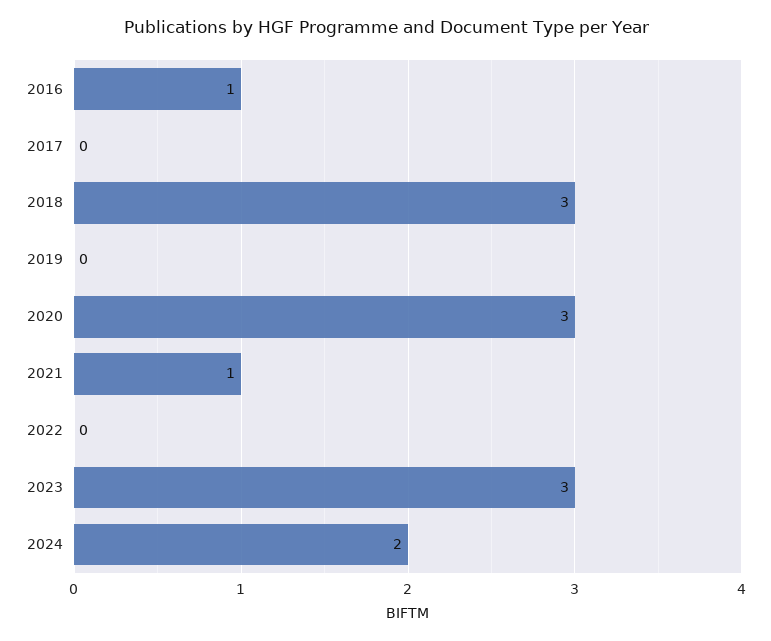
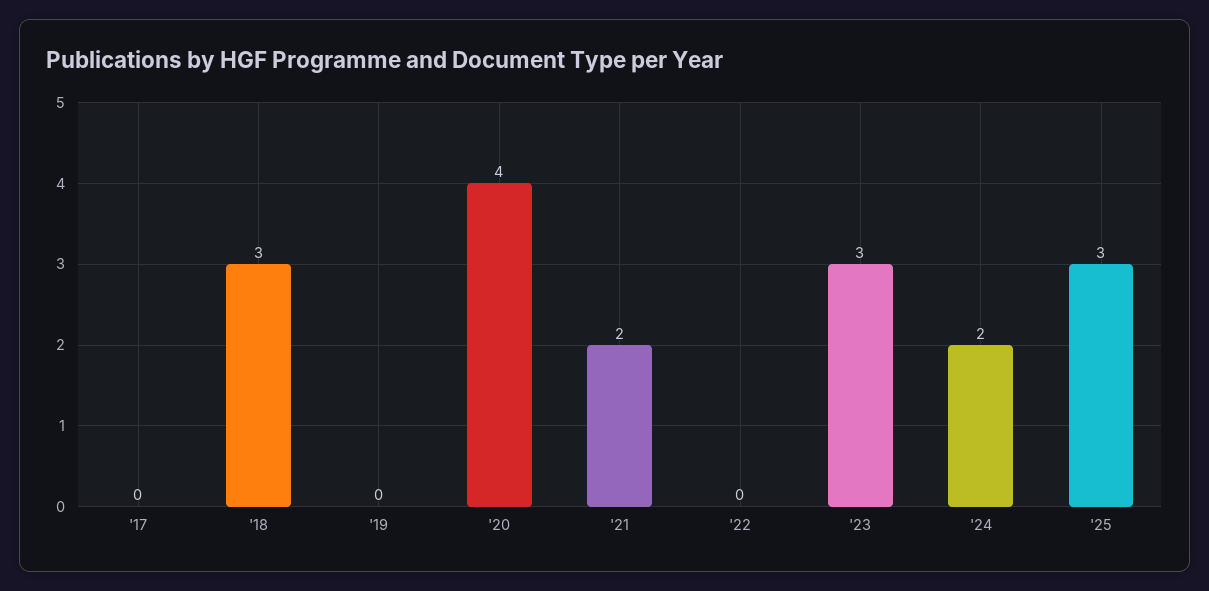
2016: 1 -> none
2020: 3 -> 4
2021: 1 -> 2
'25: none -> 3

